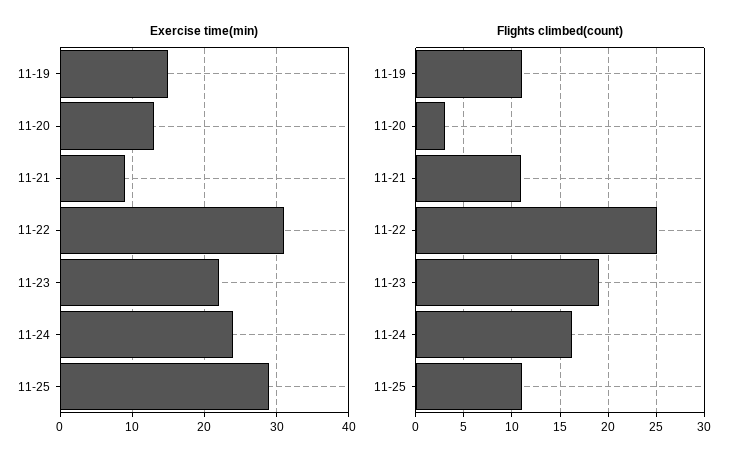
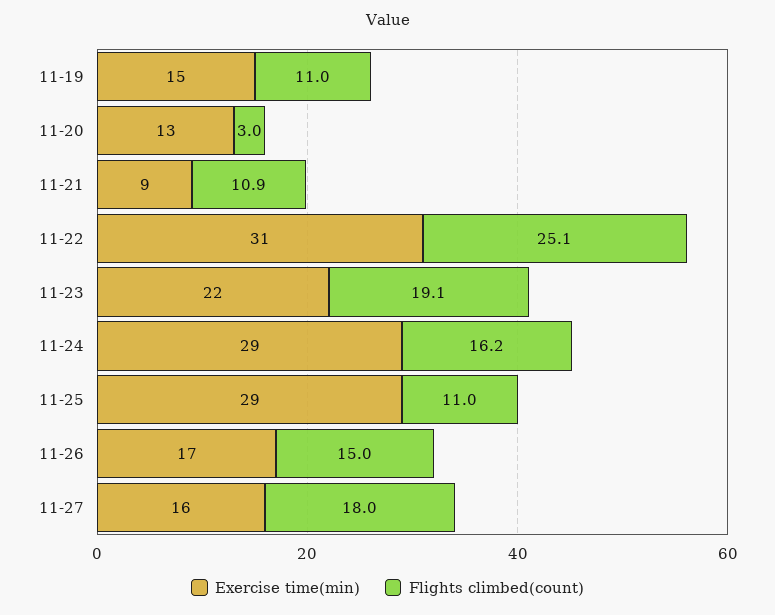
Exercise time(min), 11-24: 24 -> 29
Exercise time(min), 11-26: none -> 17
Flights climbed(count), 11-26: none -> 15
Exercise time(min), 11-27: none -> 16
Flights climbed(count), 11-27: none -> 18

